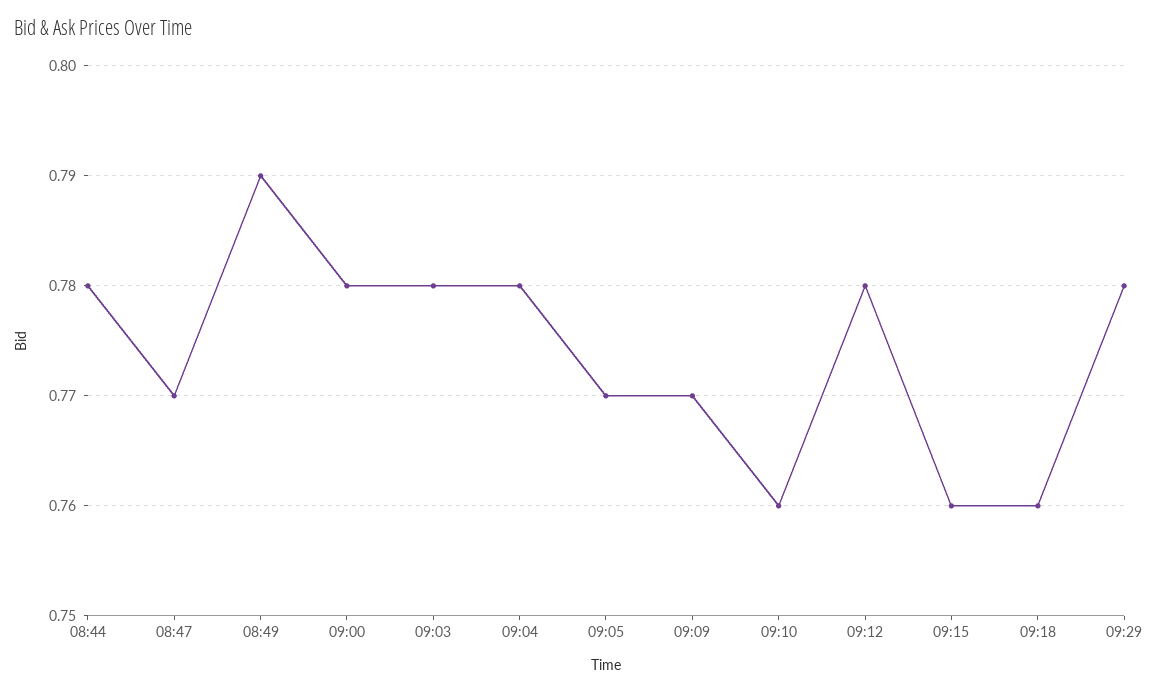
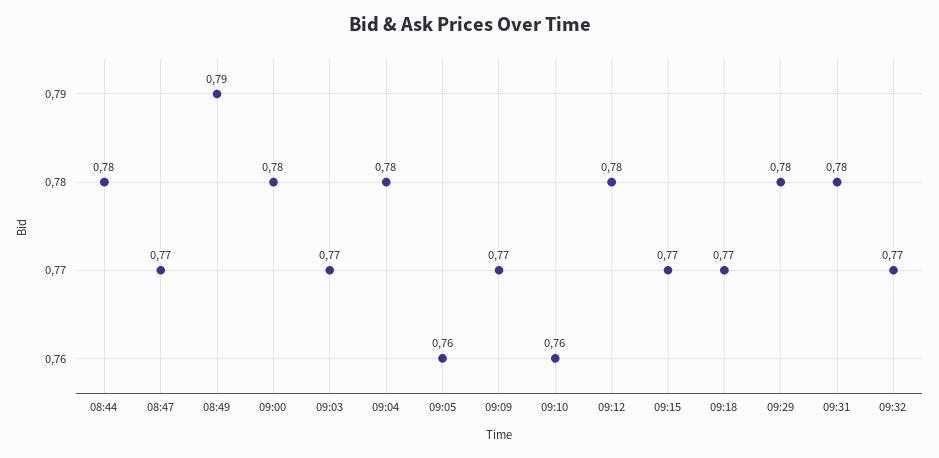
09:03: 0.78 -> 0.77
09:05: 0.77 -> 0.76
09:15: 0.76 -> 0.77
09:18: 0.76 -> 0.77
09:31: none -> 0.78
09:32: none -> 0.77

